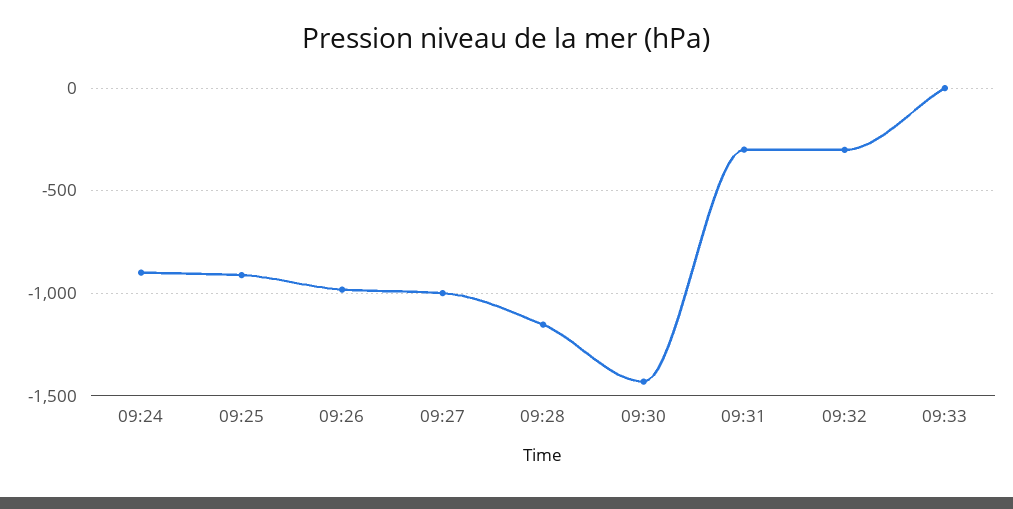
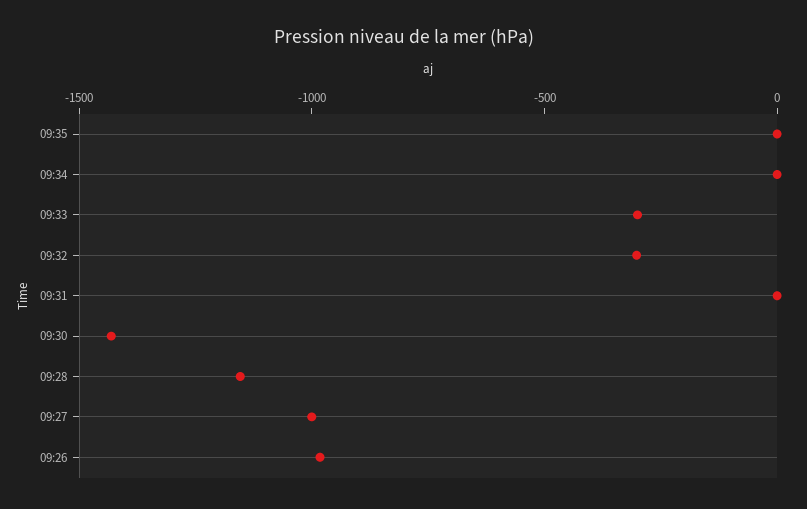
09:24: -900 -> none
09:25: -900 -> none
09:31: -300 -> 0
09:33: 0 -> -300
09:35: none -> 0
09:34: none -> 0

